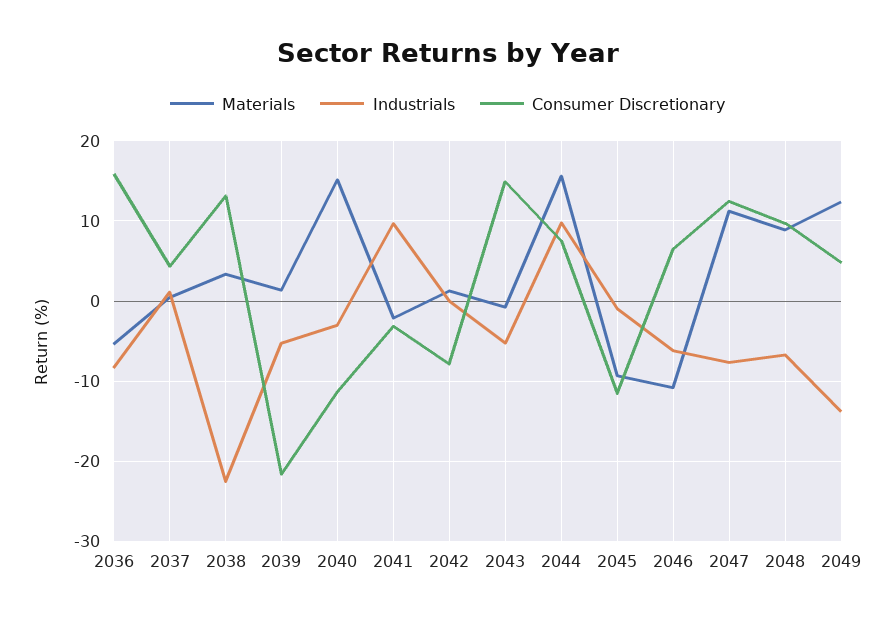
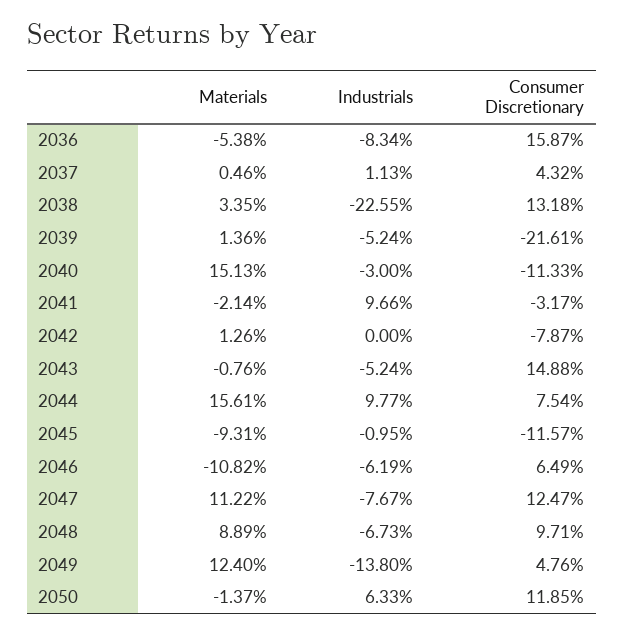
Materials, 2050: none -> -1.37
Industrials, 2050: none -> 6.33
Consumer Discretionary, 2050: none -> 11.85

